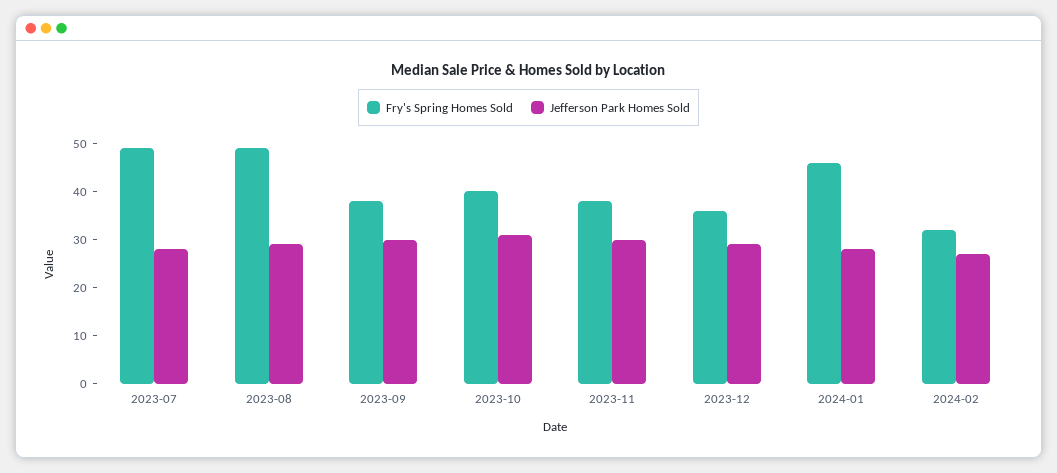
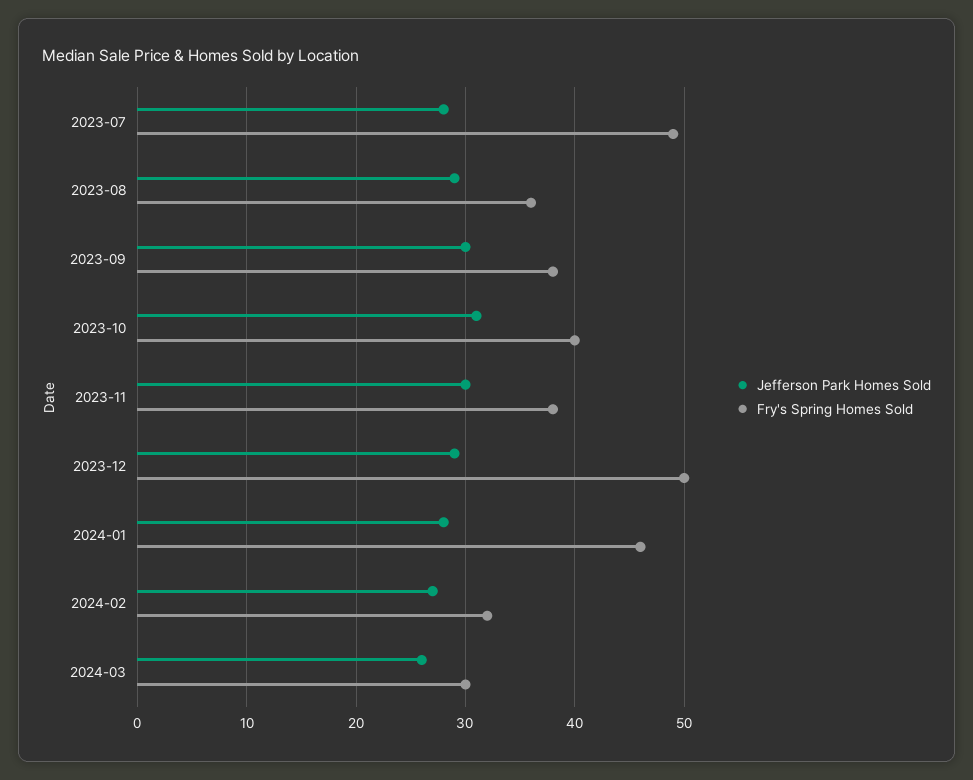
Fry's Spring Homes Sold, 2023-08: 50 -> 36
Fry's Spring Homes Sold, 2023-12: 35 -> 50
Jefferson Park Homes Sold, 2024-03: none -> 26
Fry's Spring Homes Sold, 2024-03: none -> 30

